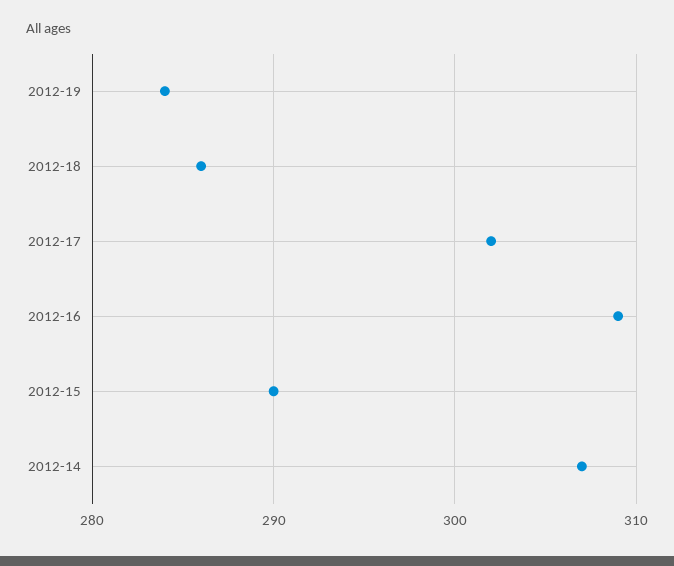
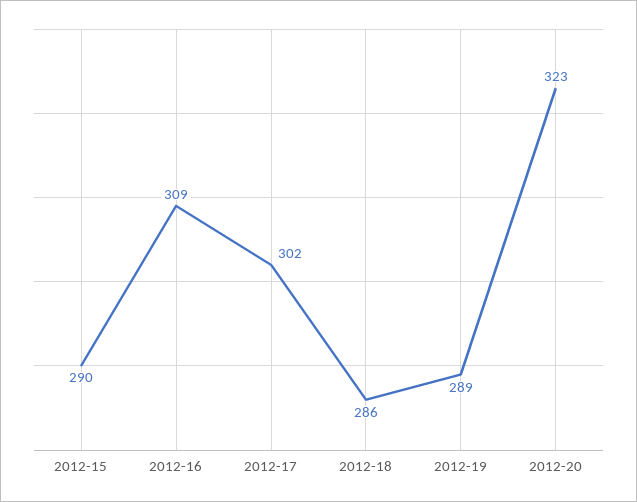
2012-19: 284 -> 289
2012-14: 307 -> none
2012-20: none -> 323

